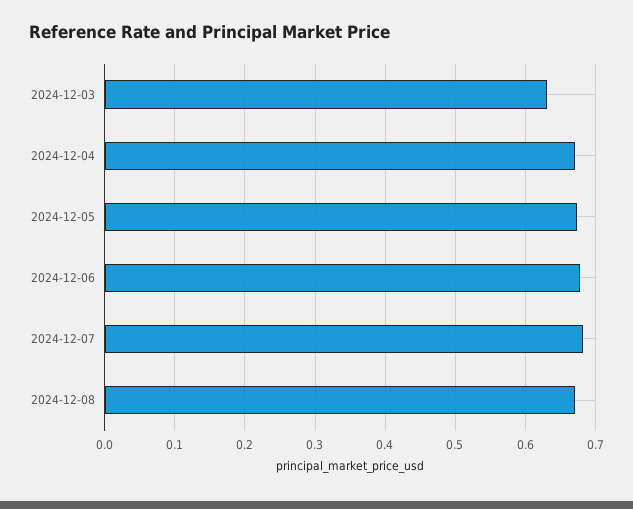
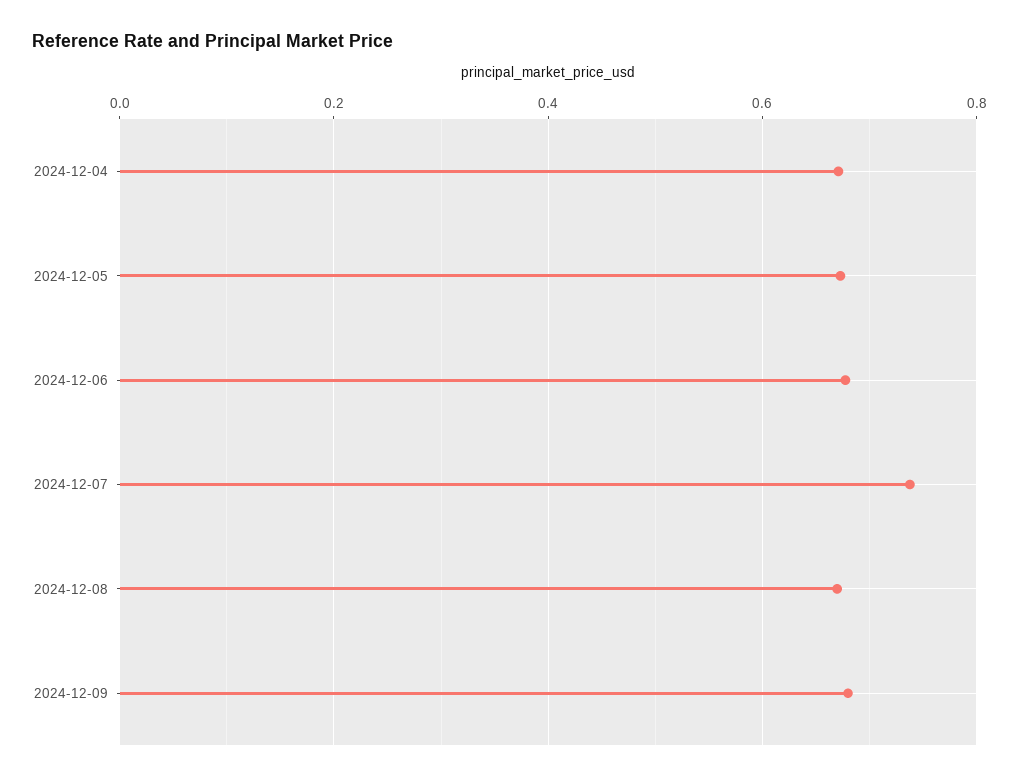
2024-12-03: 0.63 -> none
2024-12-07: 0.68 -> 0.74
2024-12-09: none -> 0.68

